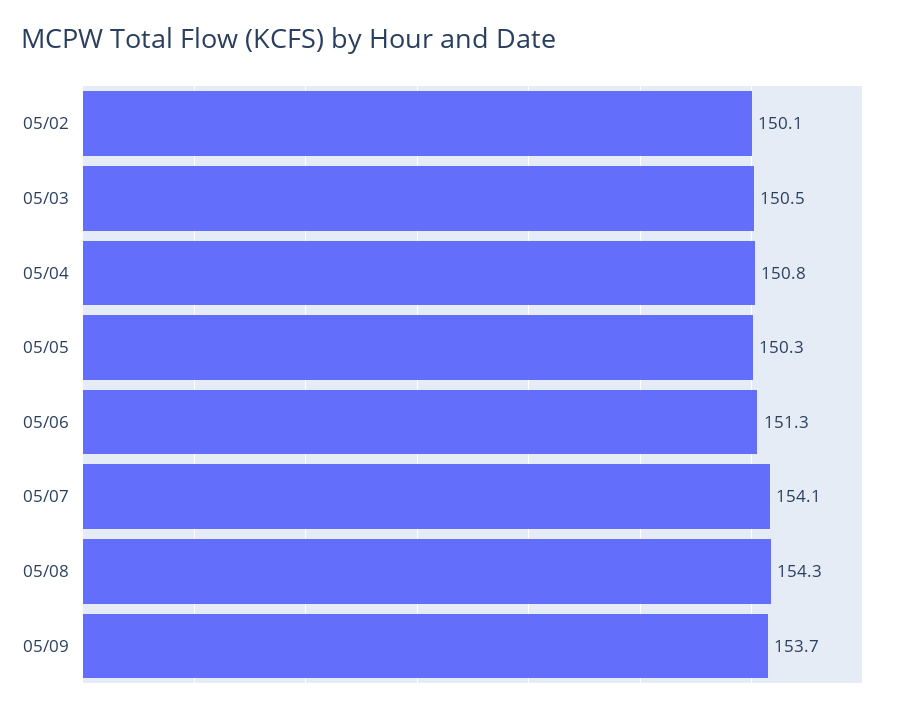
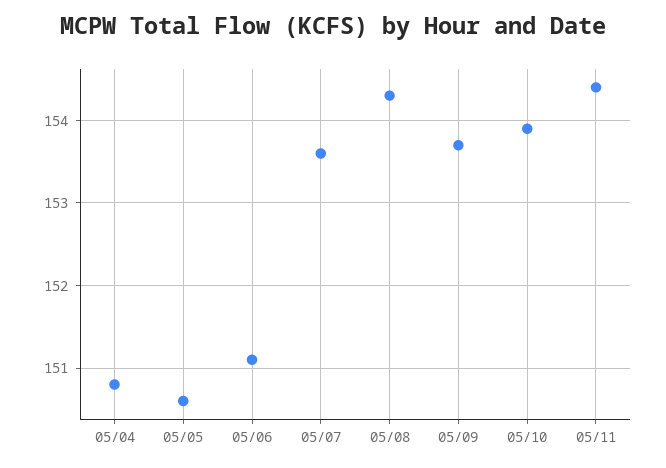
05/02: 150.1 -> none
05/03: 150.5 -> none
05/05: 150.3 -> 150.6
05/06: 151.3 -> 151.1
05/07: 154.1 -> 153.6
05/10: none -> 153.9
05/11: none -> 154.4

